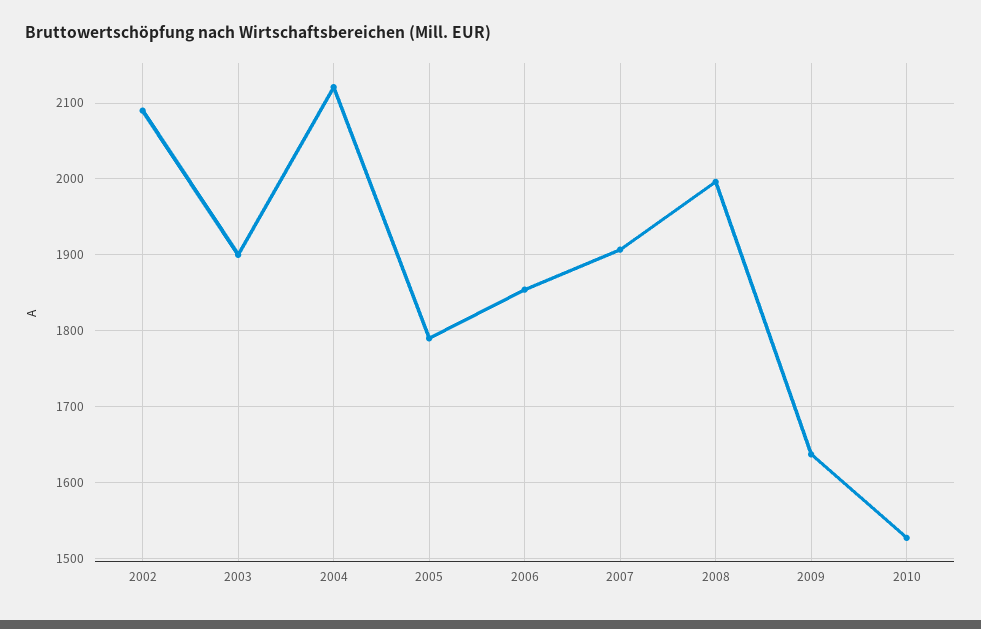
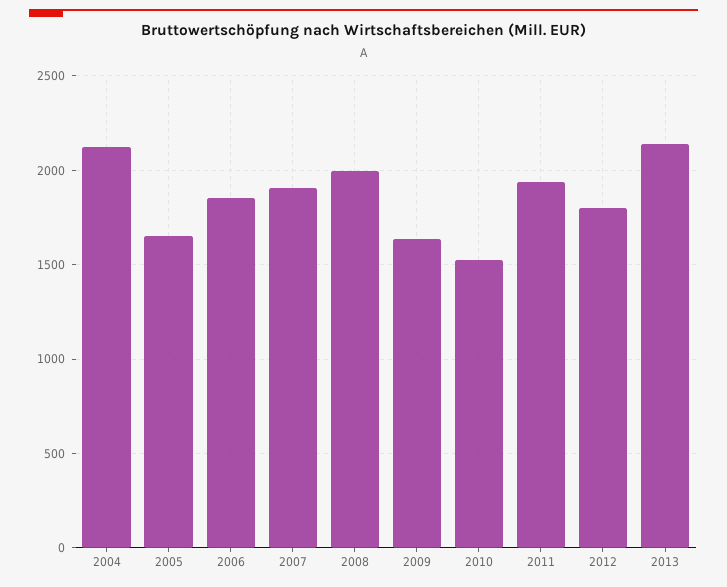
2002: 2090 -> none
2003: 1900 -> none
2005: 1790 -> 1650
2011: none -> 1950
2012: none -> 1800
2013: none -> 2150

